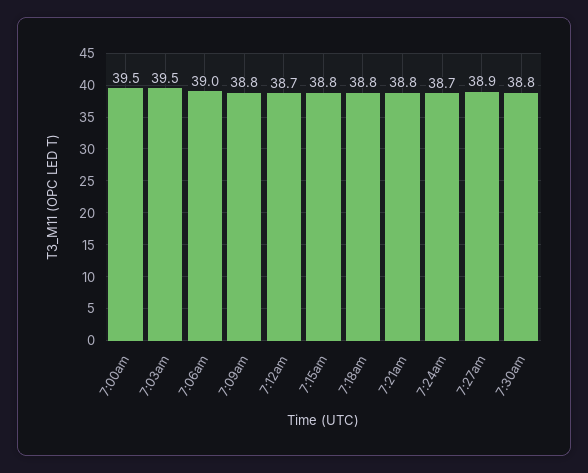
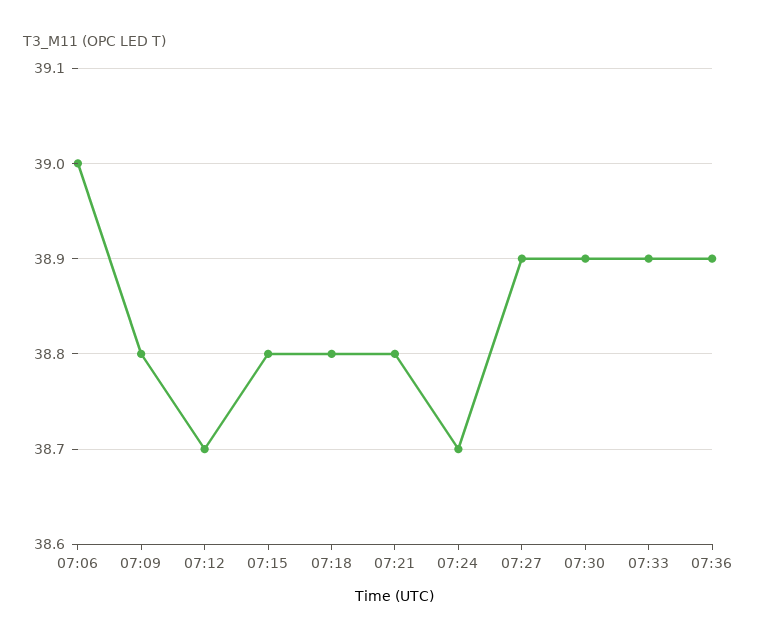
7:00am: 39.5 -> none
7:03am: 39.5 -> none
7:30am: 38.8 -> 38.9
07:33: none -> 38.9
07:36: none -> 38.9

